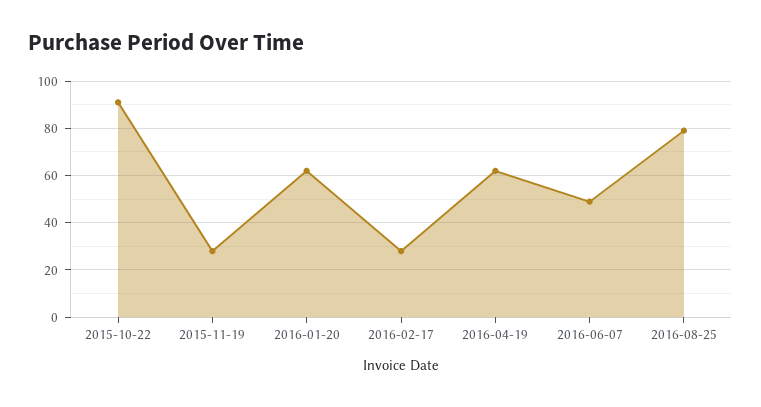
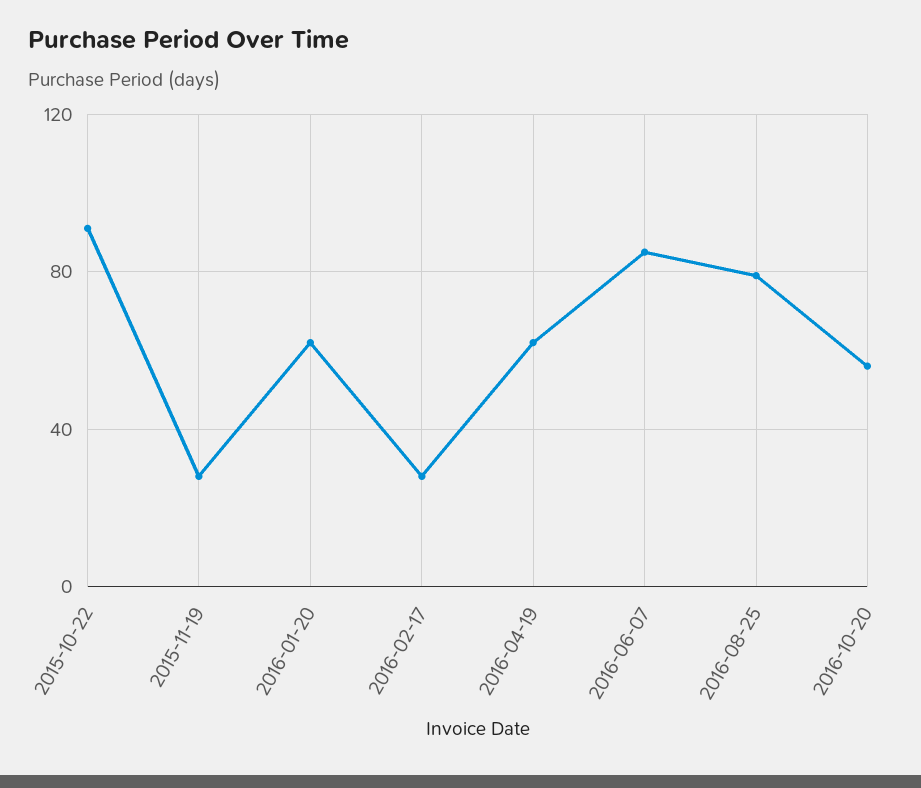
2016-06-07: 50 -> 85
2016-10-20: none -> 55

